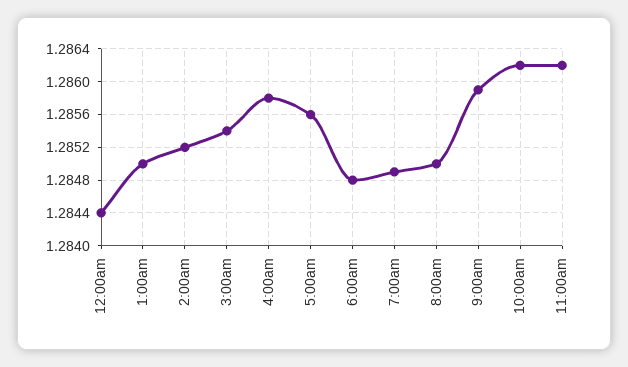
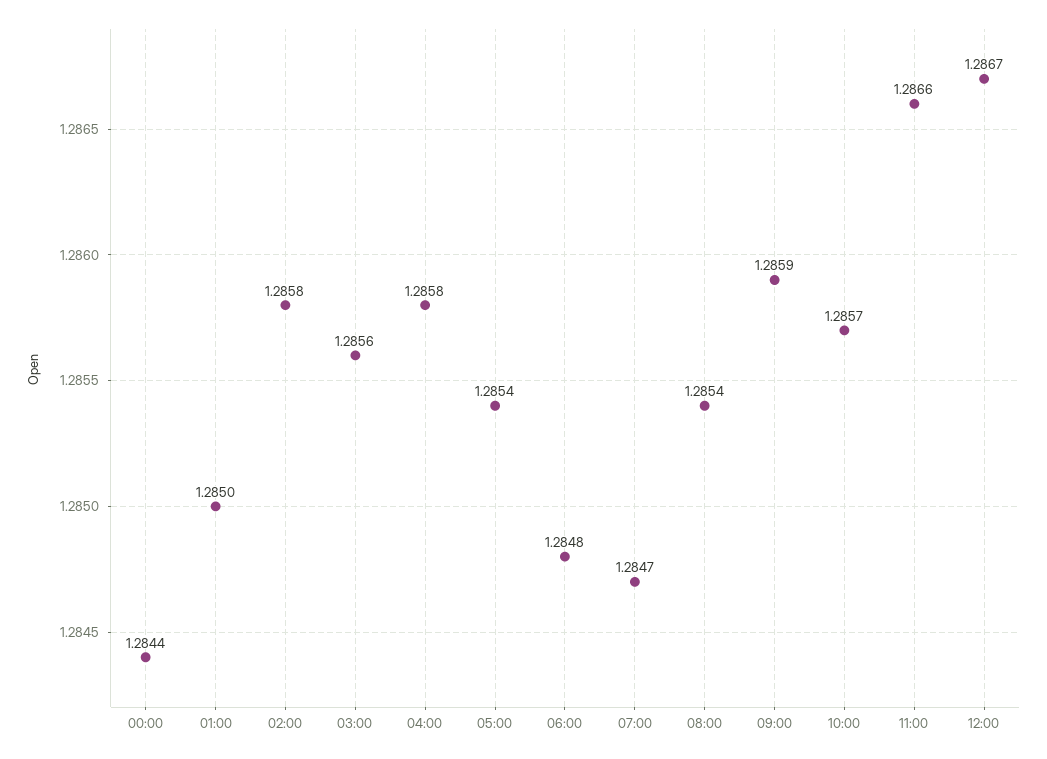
2:00am: 1.2852 -> 1.2858
3:00am: 1.2854 -> 1.2856
5:00am: 1.2856 -> 1.2854
7:00am: 1.2849 -> 1.2847
8:00am: 1.285 -> 1.2854
10:00am: 1.2862 -> 1.2857
11:00am: 1.2862 -> 1.2866
12:00: none -> 1.2867

